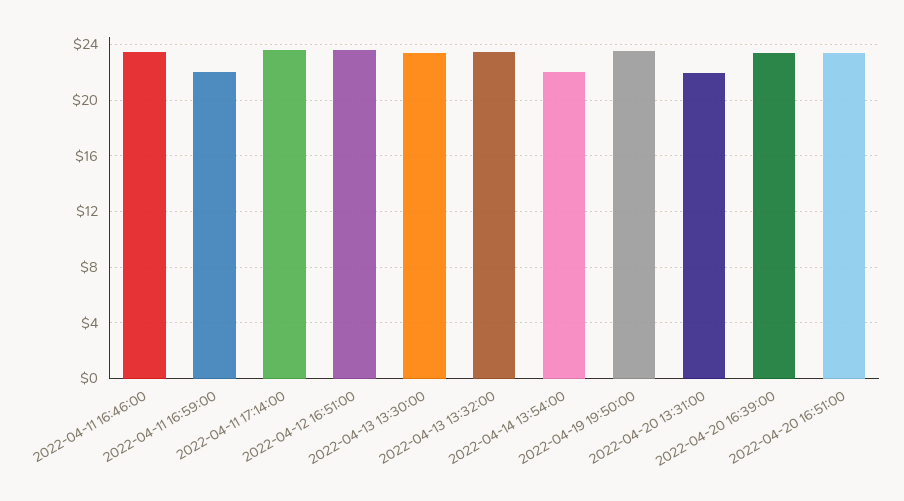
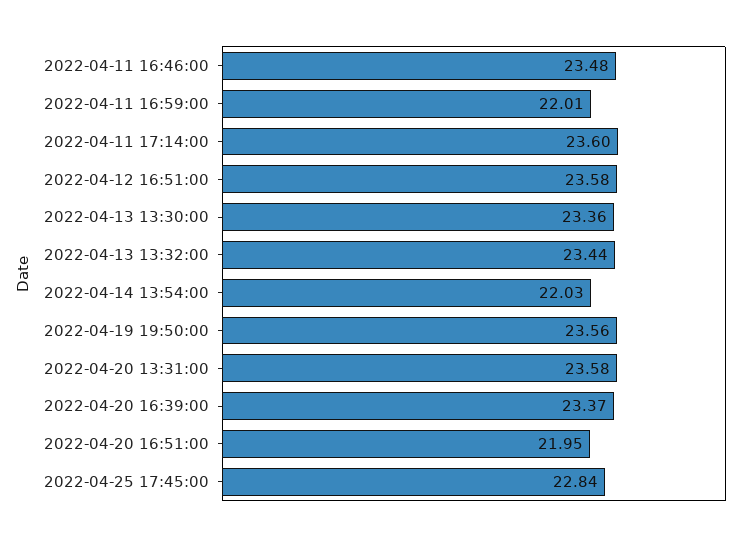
2022-04-20 13:31:00: 22 -> 23.58
2022-04-20 16:51:00: 23.5 -> 21.95
2022-04-25 17:45:00: none -> 22.84

